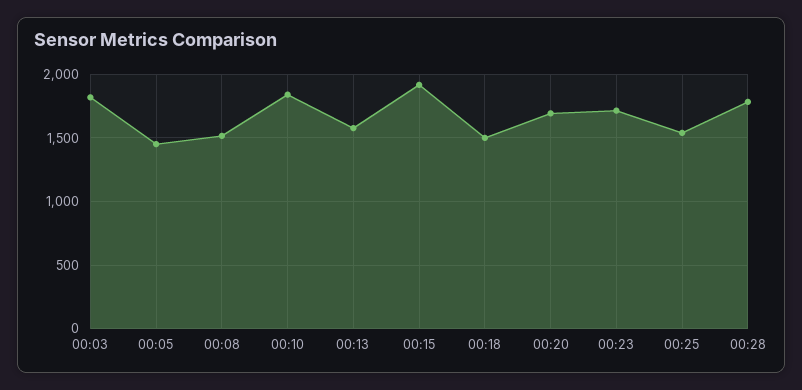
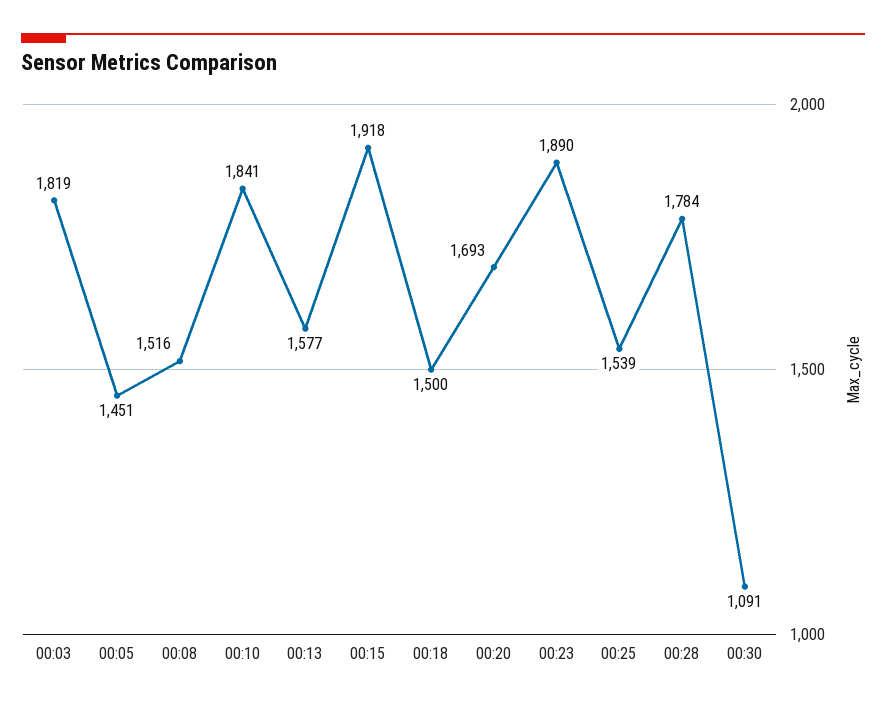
00:23: 1700 -> 1890
00:30: none -> 1091

